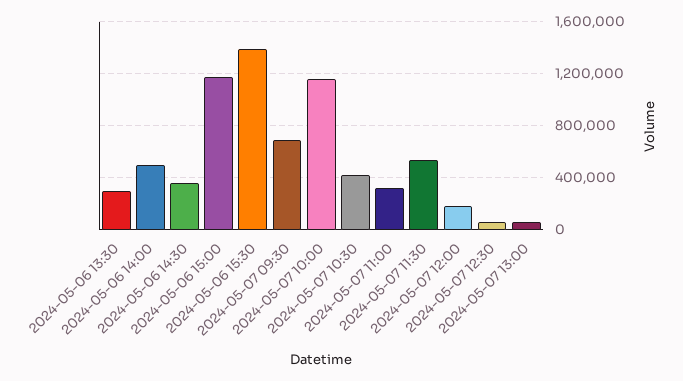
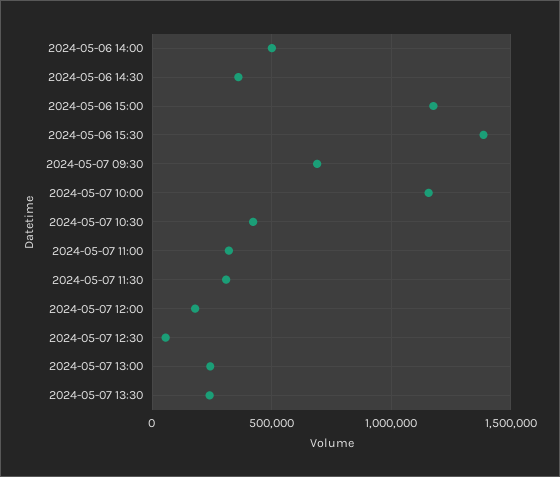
2024-05-06 13:30: 300000 -> none
2024-05-07 11:30: 550000 -> 300000
2024-05-07 13:00: 50000 -> 250000
2024-05-07 13:30: none -> 250000

